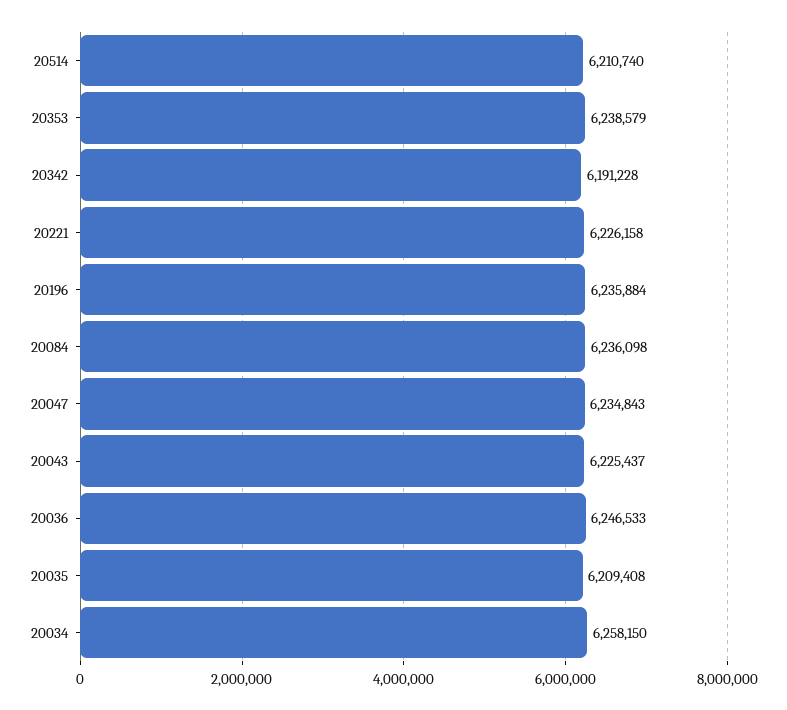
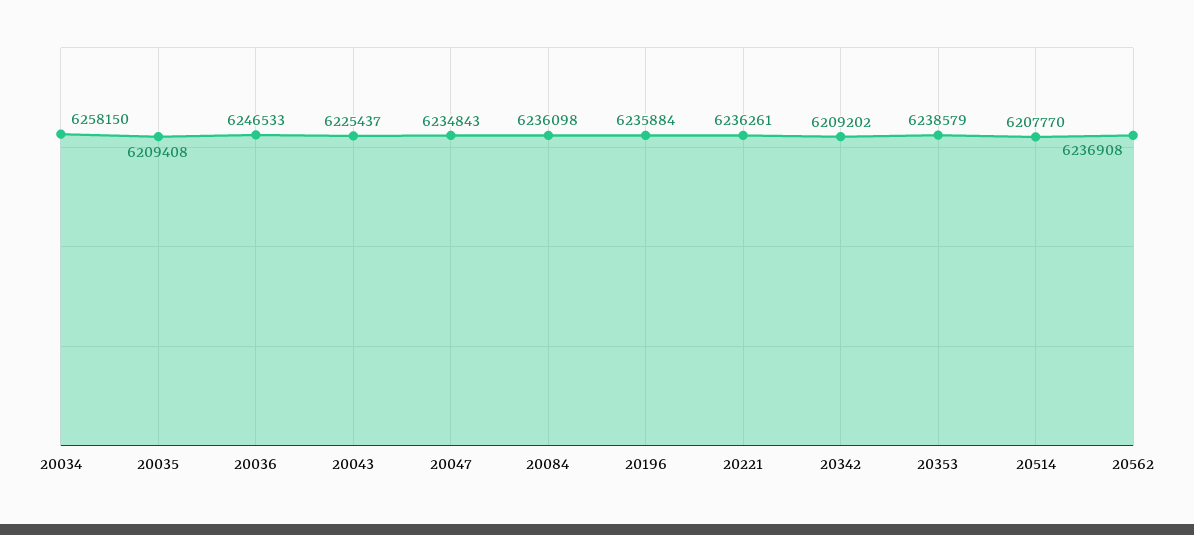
20514: 6210740 -> 6207770
20342: 6191228 -> 6209202
20221: 6226158 -> 6236261
20562: none -> 6236908

